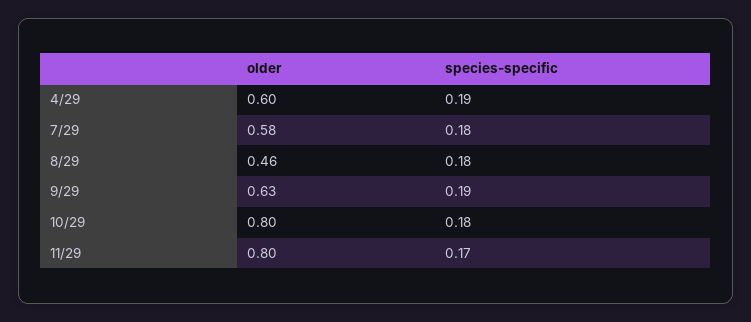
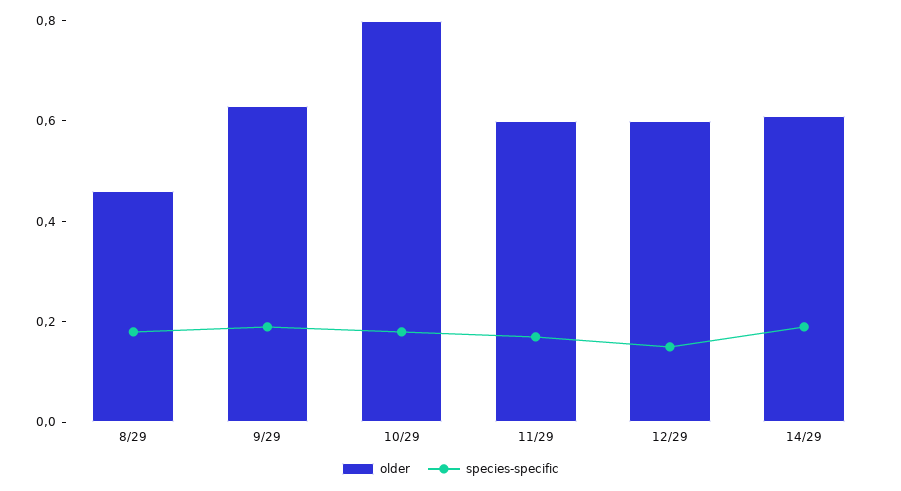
older, 4/29: 0.6 -> none
species-specific, 4/29: 0.19 -> none
older, 7/29: 0.58 -> none
species-specific, 7/29: 0.18 -> none
older, 11/29: 0.8 -> 0.6
older, 12/29: none -> 0.6
species-specific, 12/29: none -> 0.15
older, 14/29: none -> 0.6
species-specific, 14/29: none -> 0.2

